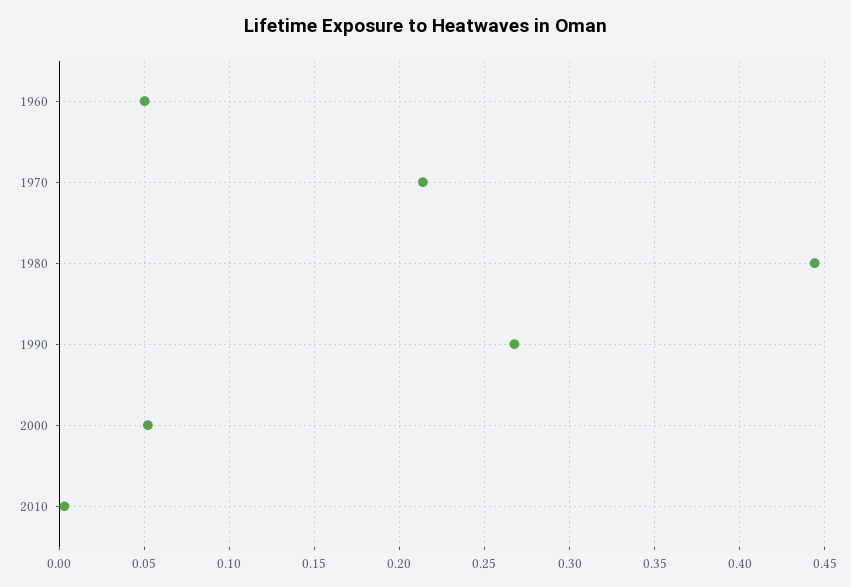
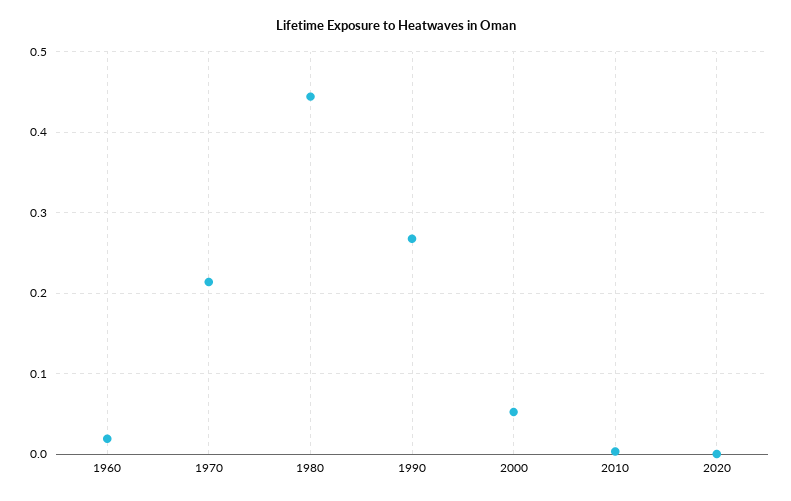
1960: 0.05 -> 0.02
2020: none -> 0

